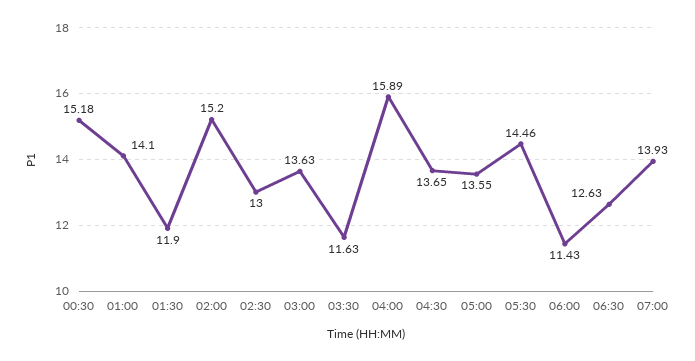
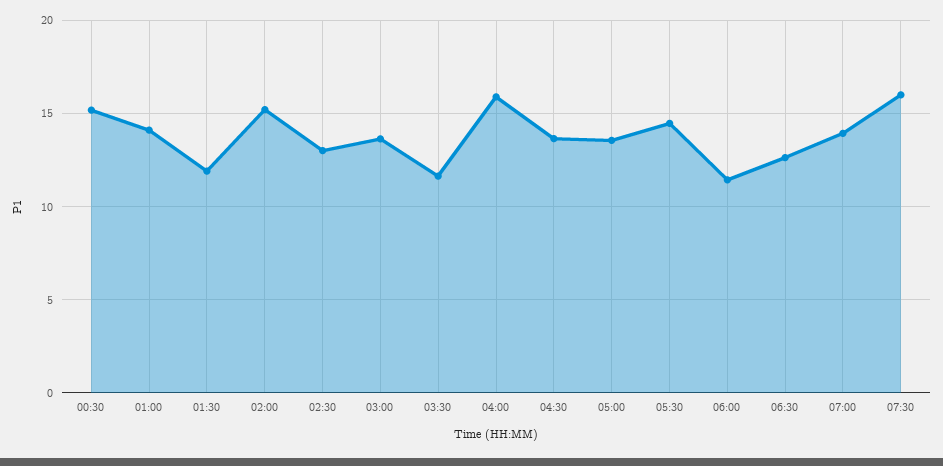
07:30: none -> 16

